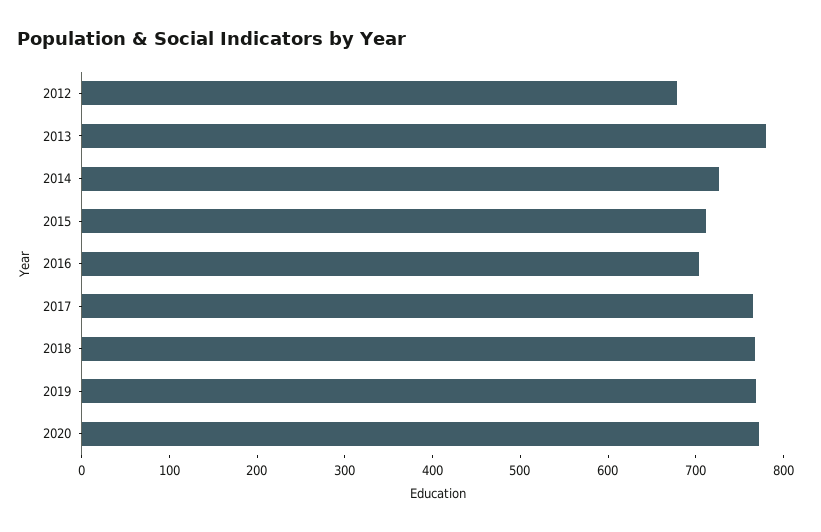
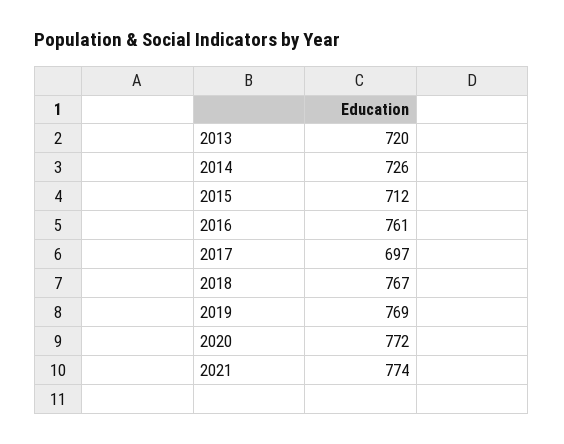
2012: 680 -> none
2013: 780 -> 720
2016: 700 -> 761
2017: 760 -> 697
2021: none -> 774

